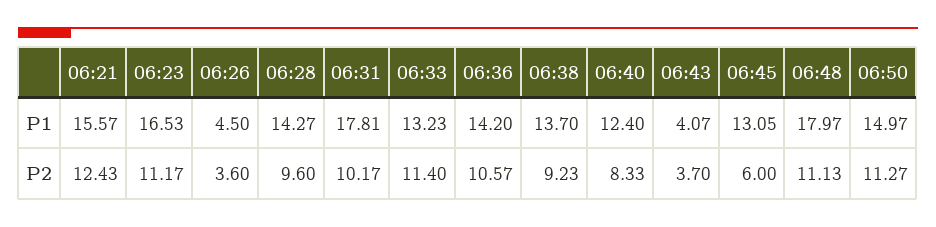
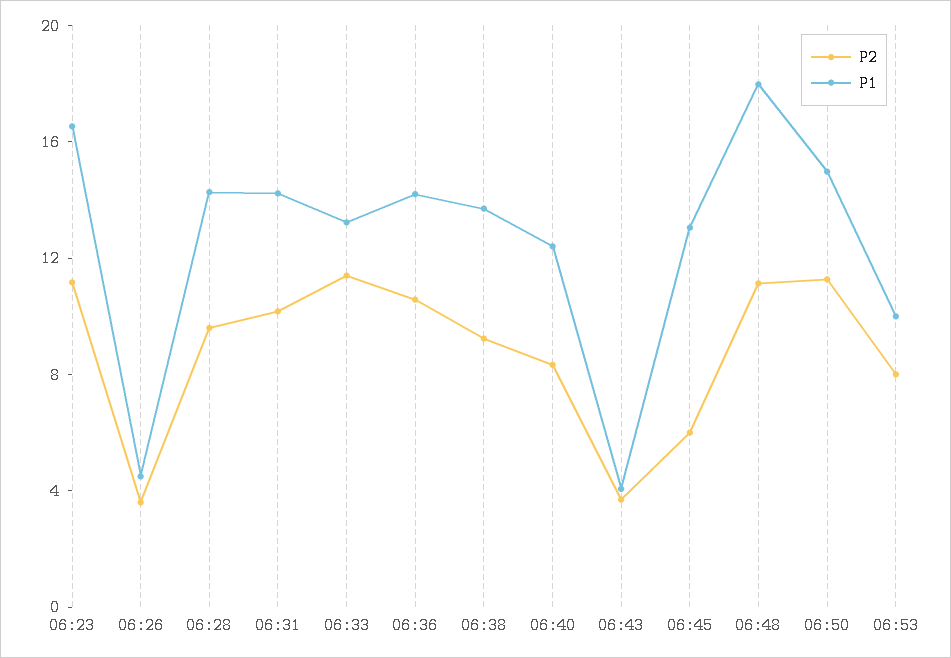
P1, 06:21: 15.57 -> none
P1, 06:31: 17.81 -> 14
P2, 06:21: 12.43 -> none
P2, 06:53: none -> 8
P1, 06:53: none -> 10

